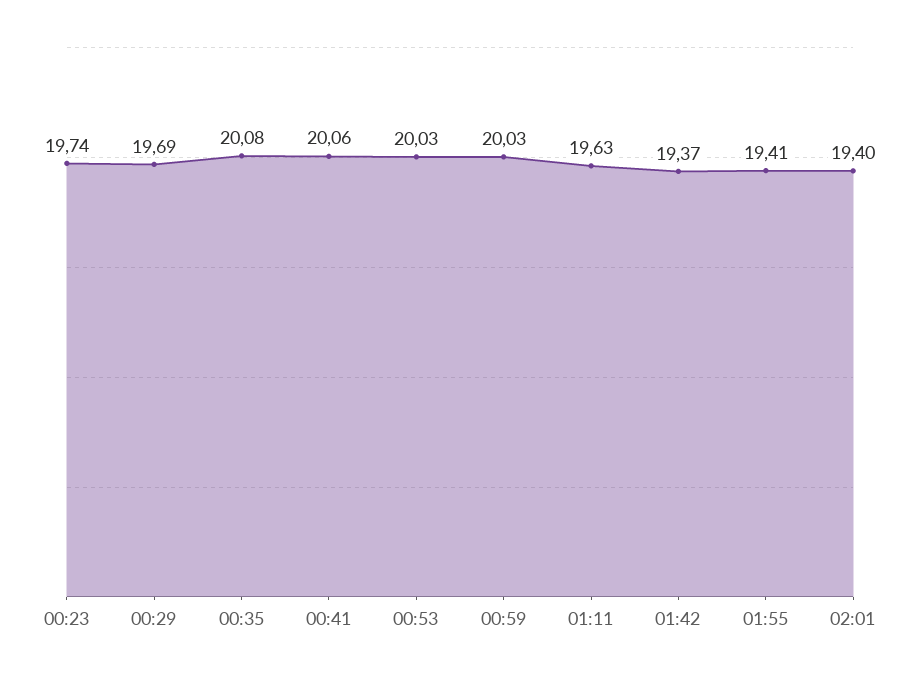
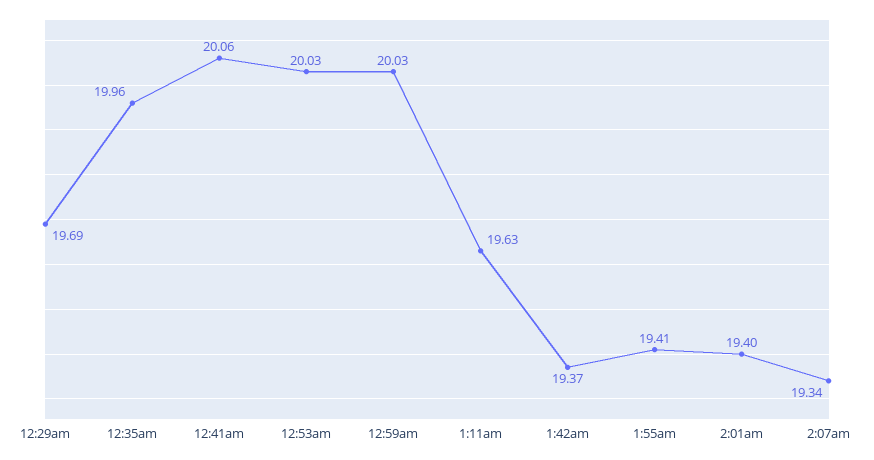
00:23: 19.74 -> none
00:35: 20.08 -> 19.96
2:07am: none -> 19.34

